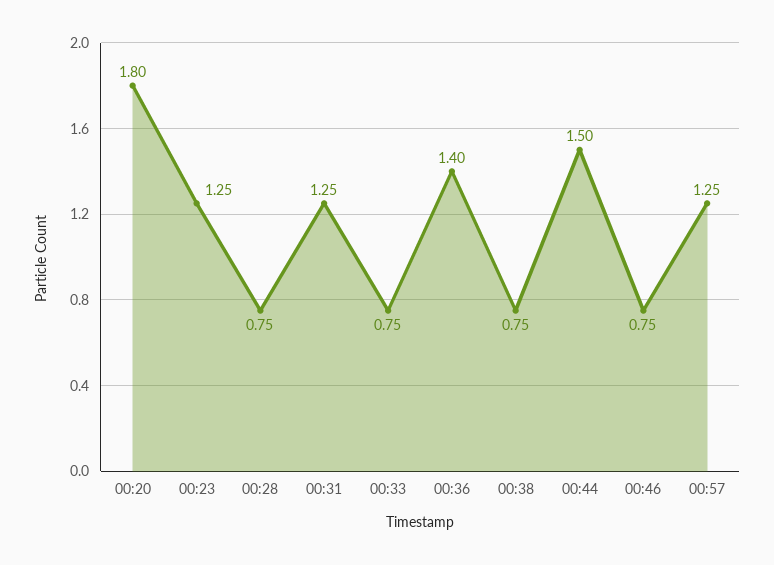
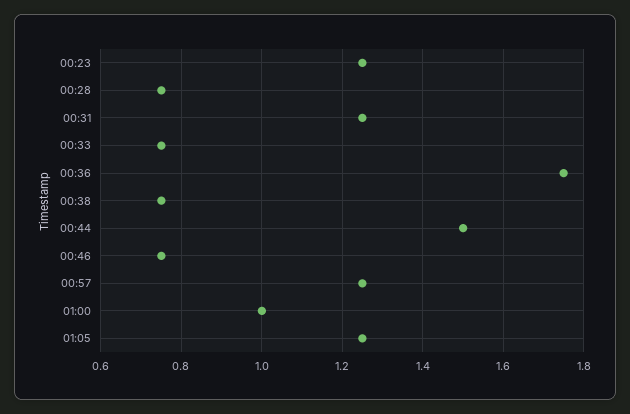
00:20: 1.8 -> none
00:36: 1.4 -> 1.75
01:00: none -> 1
01:05: none -> 1.25

